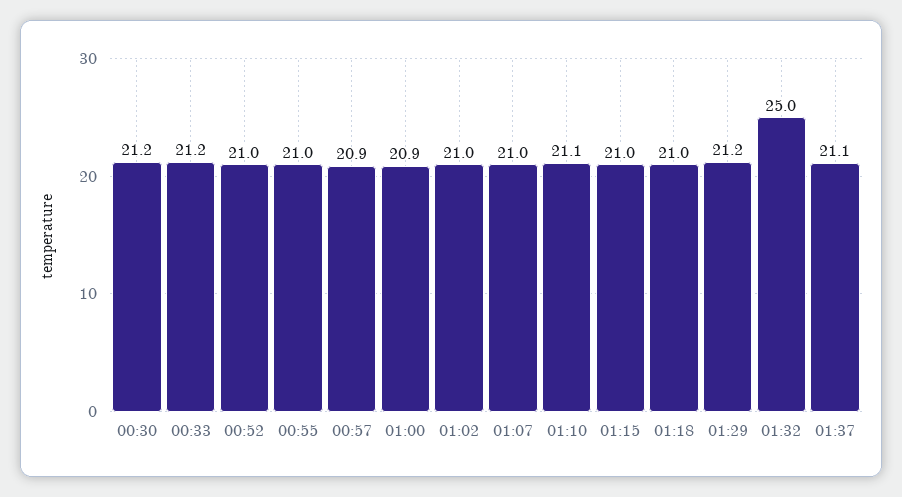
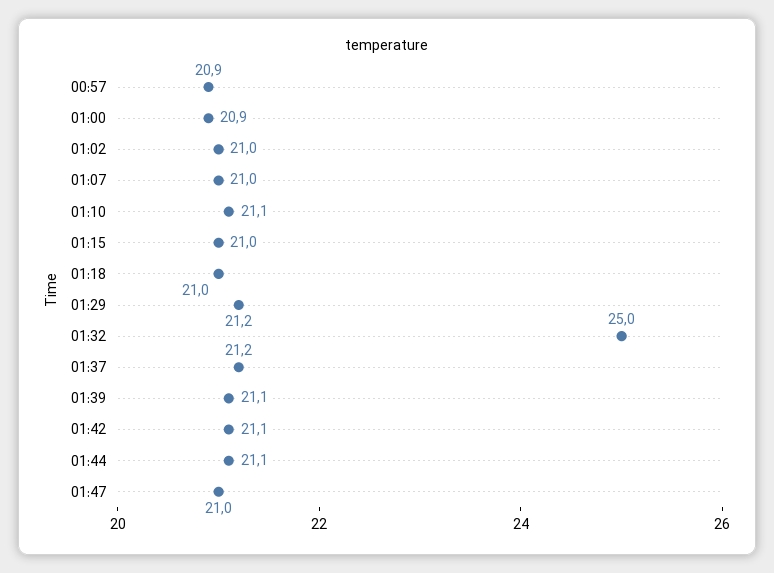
00:30: 21.2 -> none
00:33: 21.2 -> none
00:52: 21 -> none
00:55: 21 -> none
01:37: 21.1 -> 21.2
01:39: none -> 21.1
01:42: none -> 21.1
01:44: none -> 21.1
01:47: none -> 21

